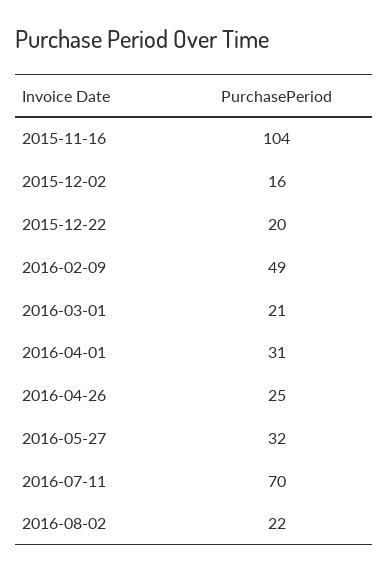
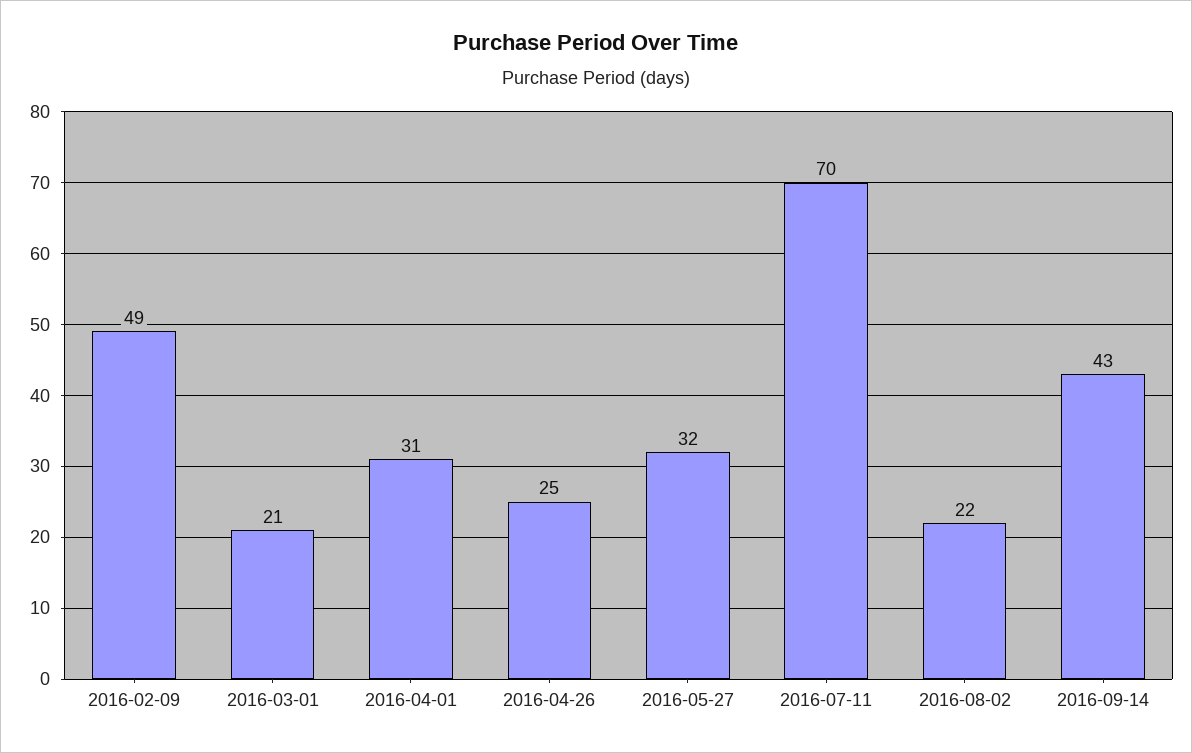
2015-11-16: 104 -> none
2015-12-02: 16 -> none
2015-12-22: 20 -> none
2016-09-14: none -> 43

